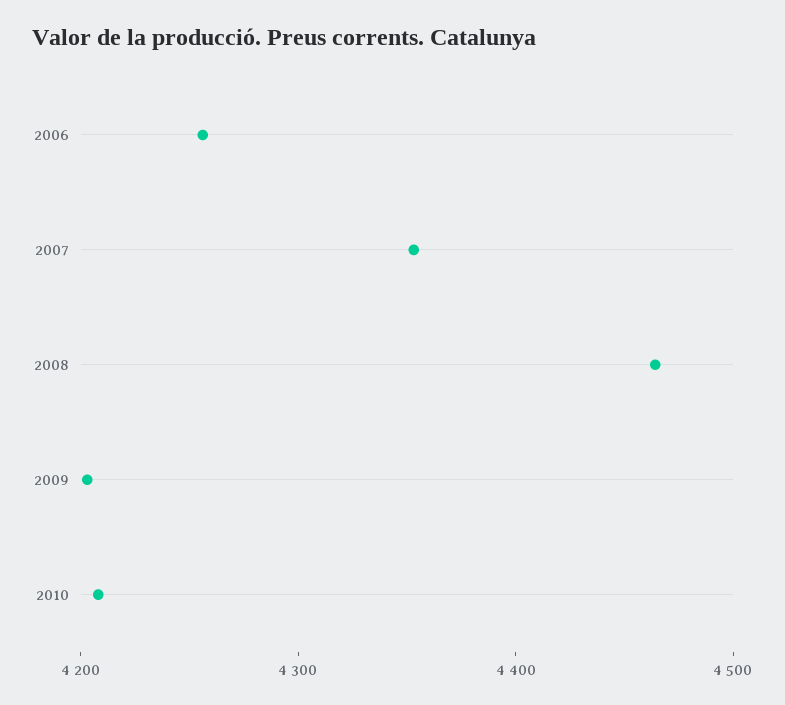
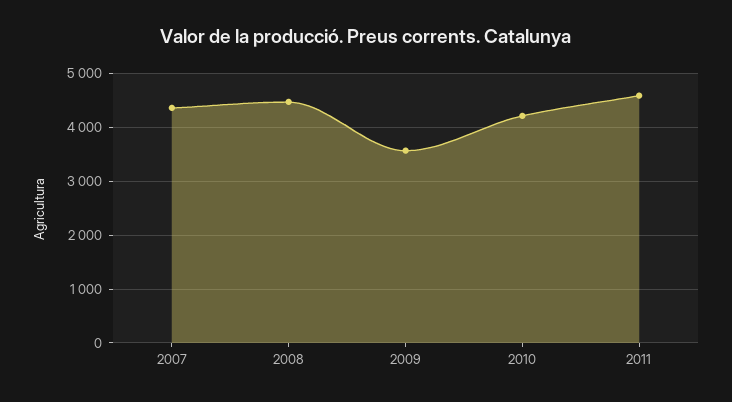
2006: 4260 -> none
2009: 4200 -> 3600
2011: none -> 4600

